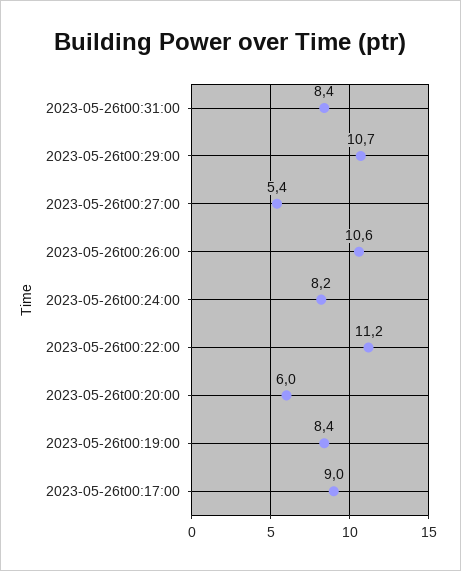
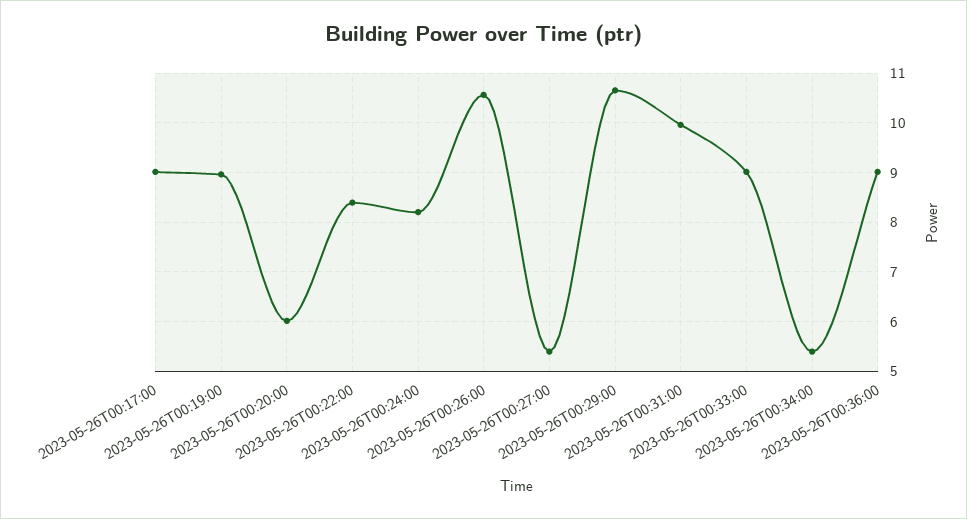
2023-05-26t00:31:00: 8.4 -> 10
2023-05-26t00:22:00: 11.2 -> 8.4
2023-05-26t00:19:00: 8.4 -> 9
2023-05-26T00:33:00: none -> 9
2023-05-26T00:34:00: none -> 5.4
2023-05-26T00:36:00: none -> 9

